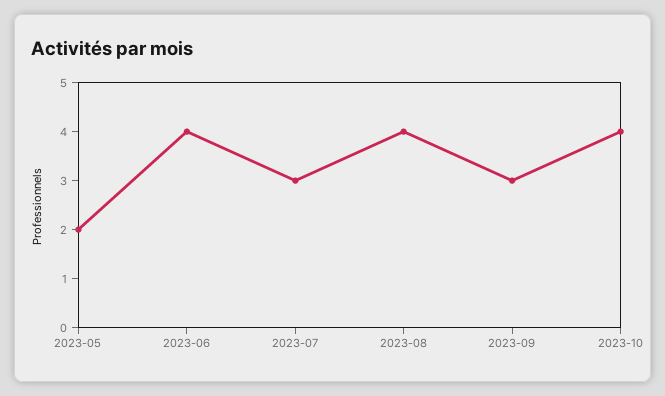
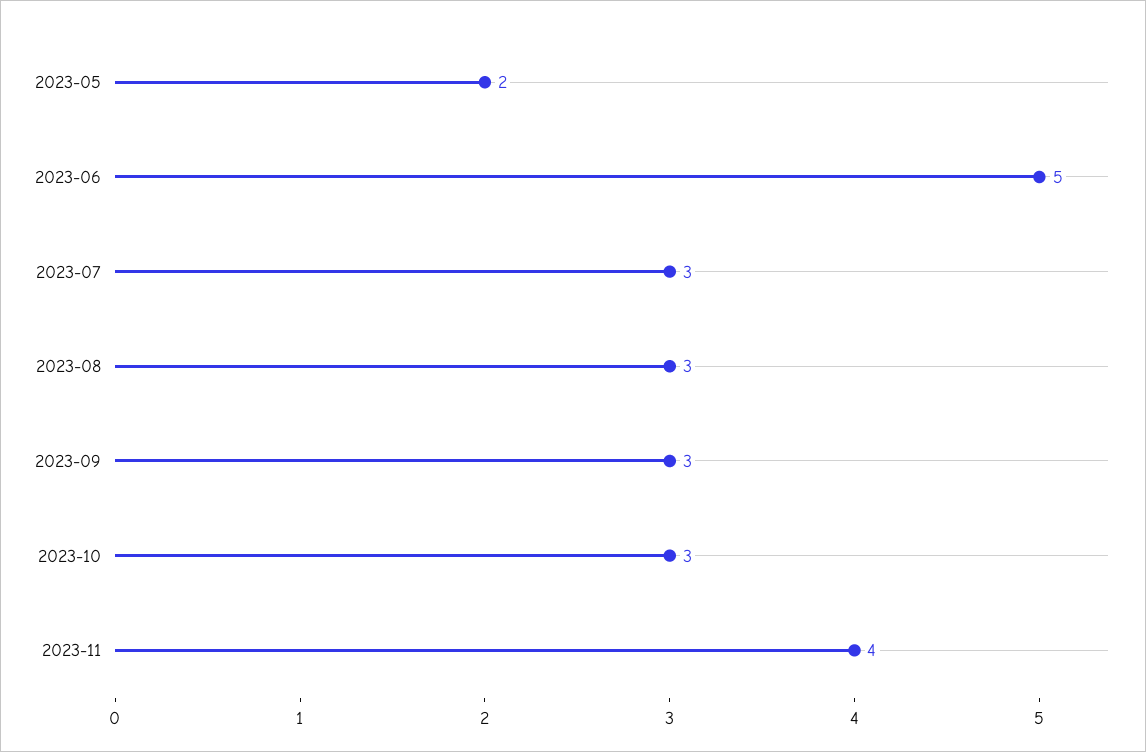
2023-06: 4 -> 5
2023-08: 4 -> 3
2023-10: 4 -> 3
2023-11: none -> 4

